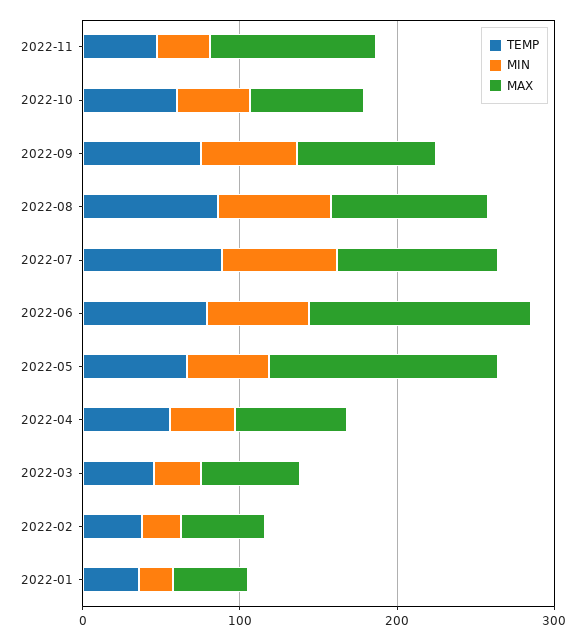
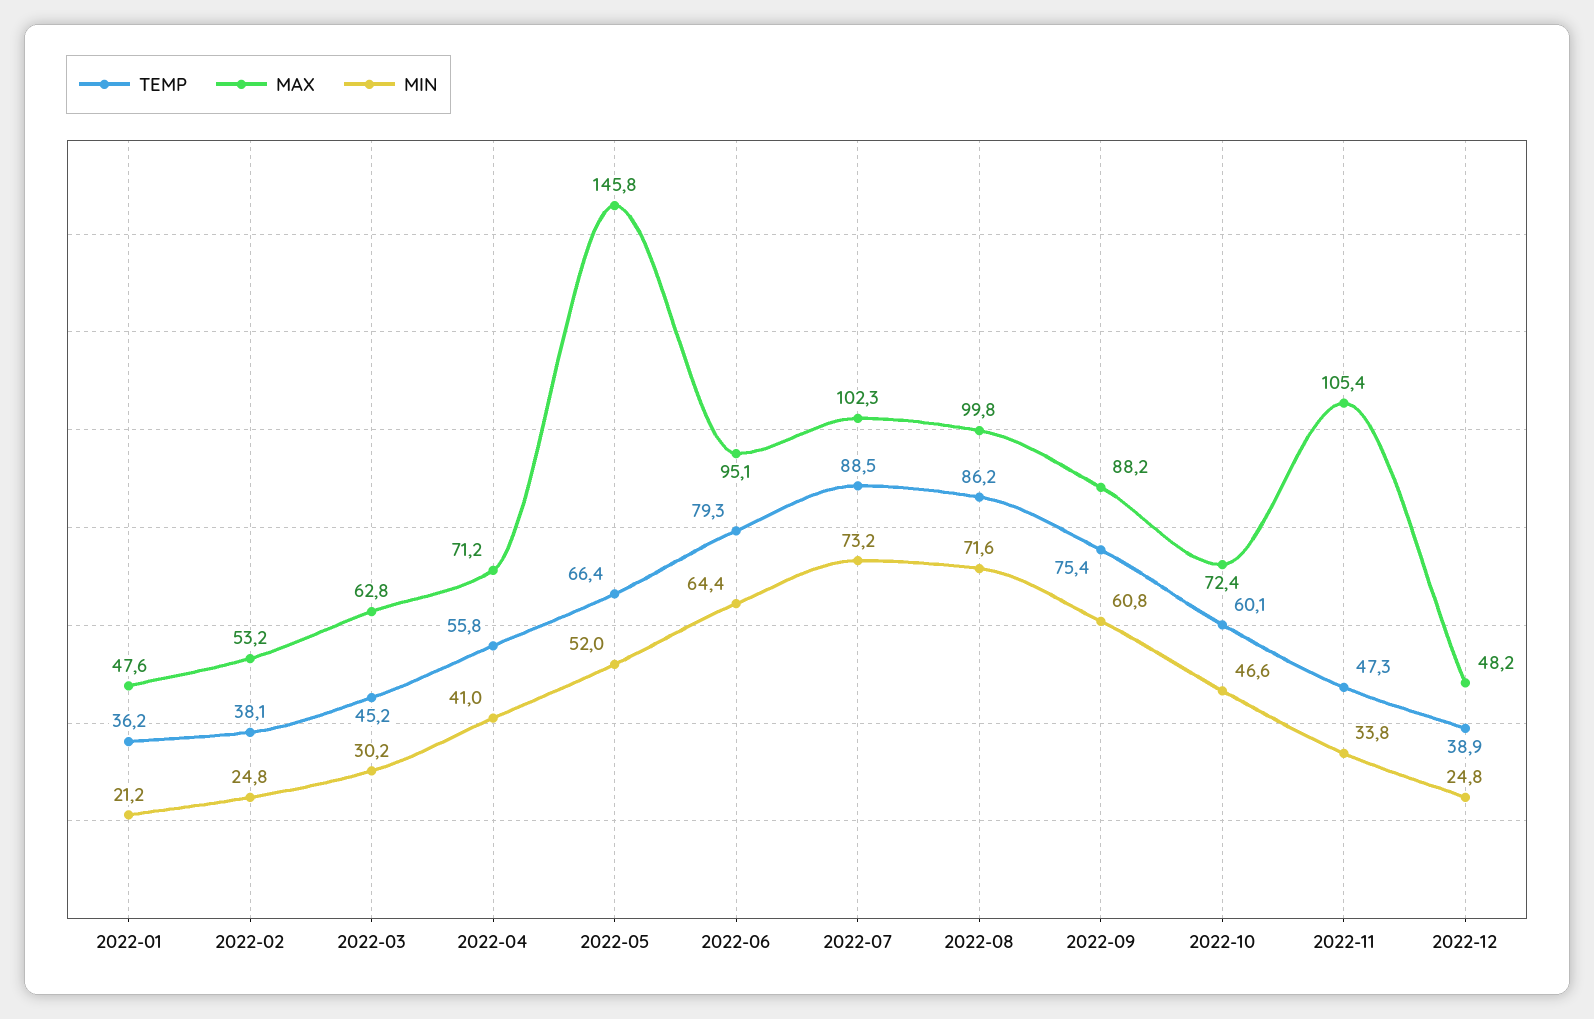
MAX, 2022-06: 140 -> 95.1
TEMP, 2022-12: none -> 38.9
MAX, 2022-12: none -> 48.2
MIN, 2022-12: none -> 24.8

